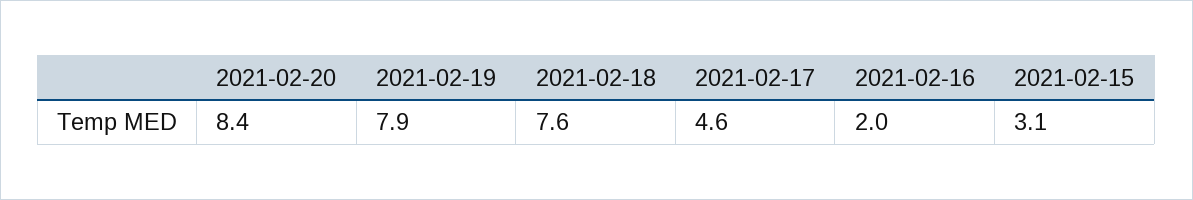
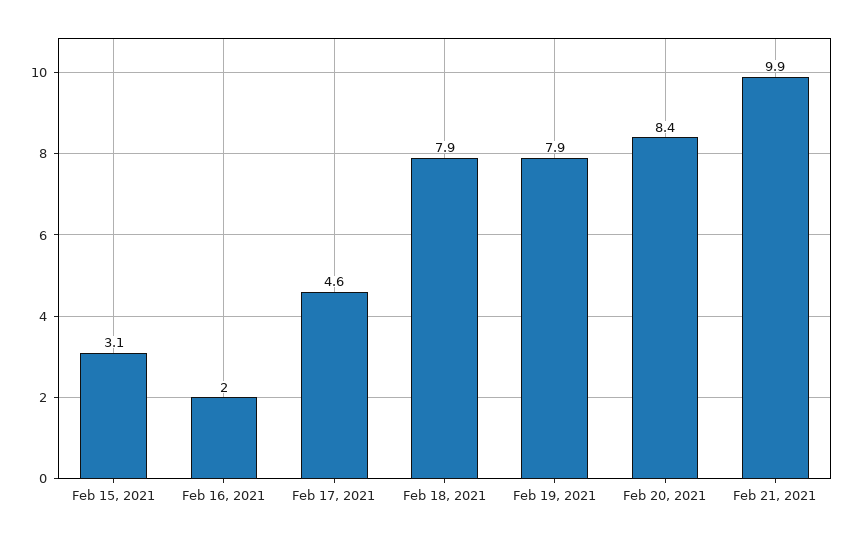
2021-02-18: 7.6 -> 7.9
Feb 21, 2021: none -> 9.9

